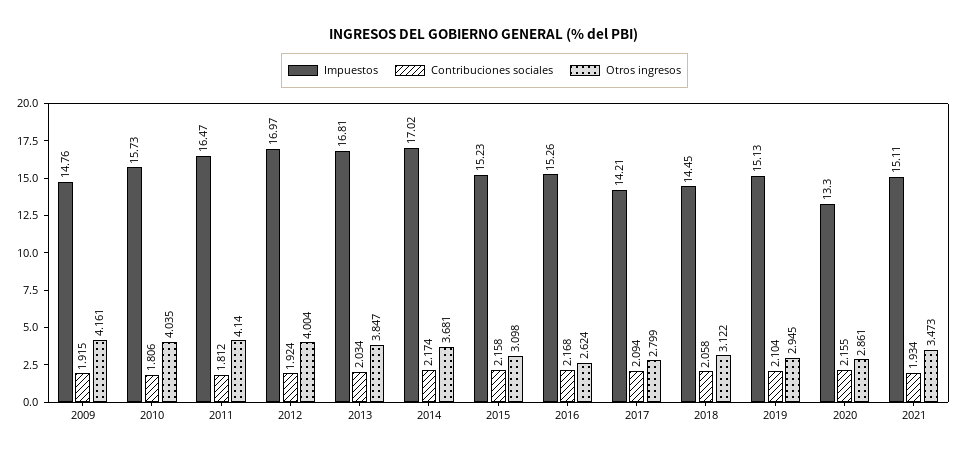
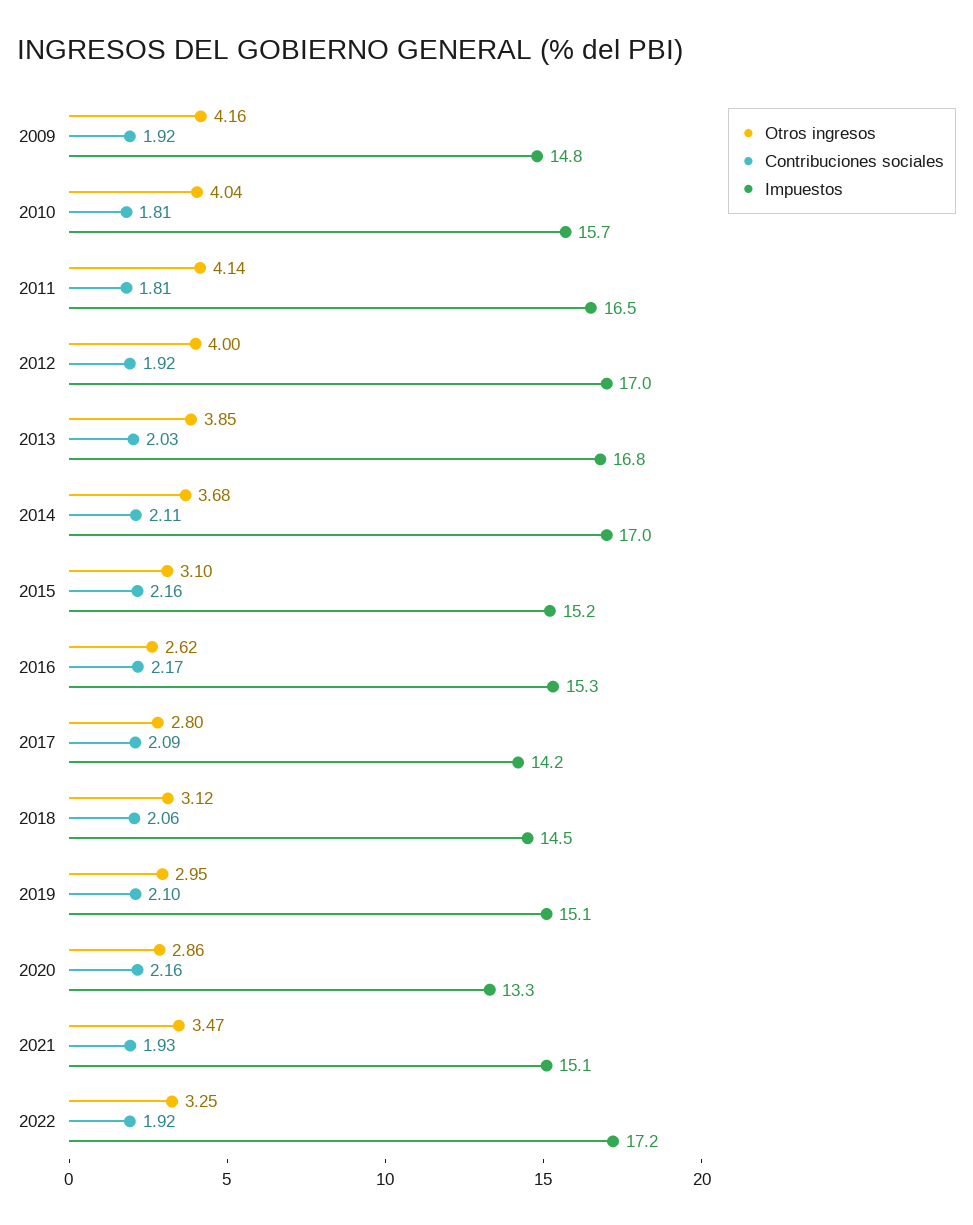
Contribuciones sociales, 2014: 2.174 -> 2.11
Otros ingresos, 2022: none -> 3.25
Contribuciones sociales, 2022: none -> 1.92
Impuestos, 2022: none -> 17.2

